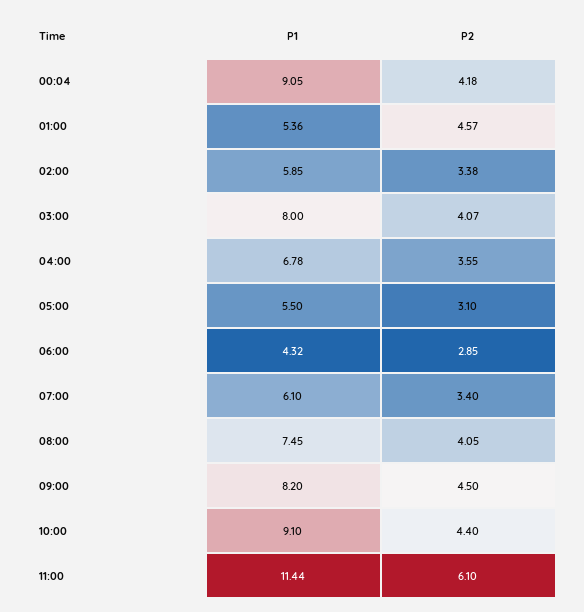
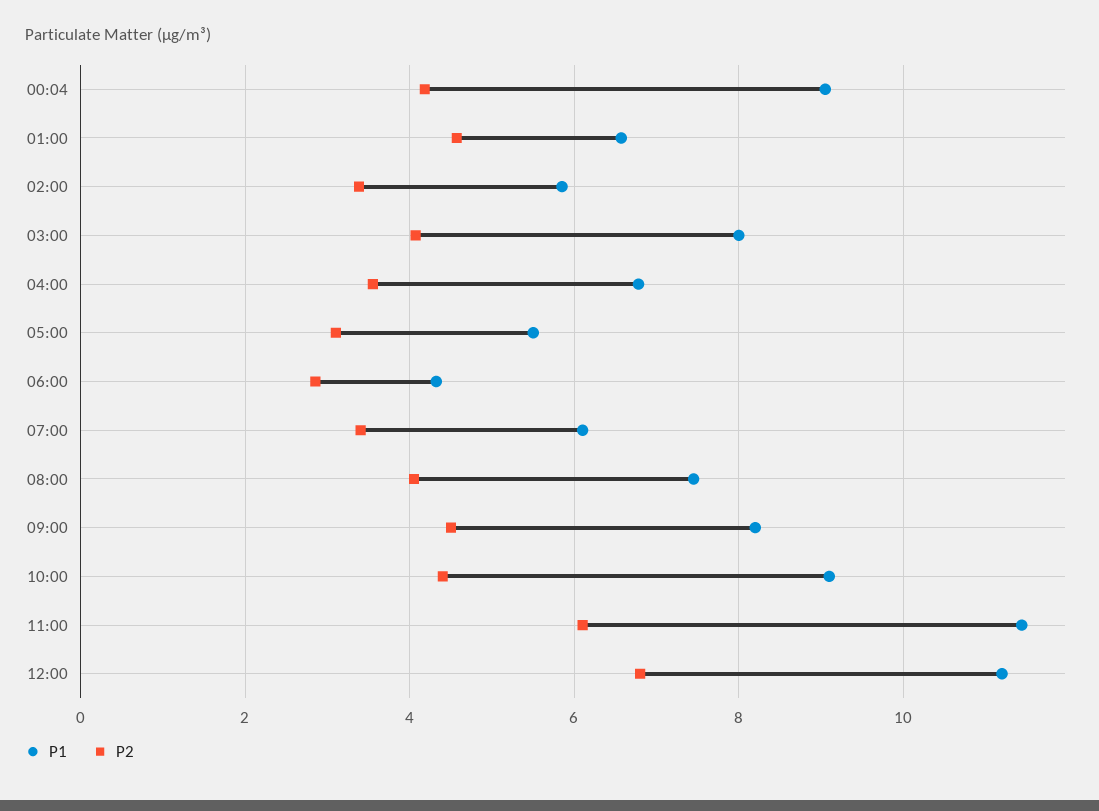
P1, 01:00: 5.36 -> 6.6
P1, 12:00: none -> 11.2
P2, 12:00: none -> 6.8

